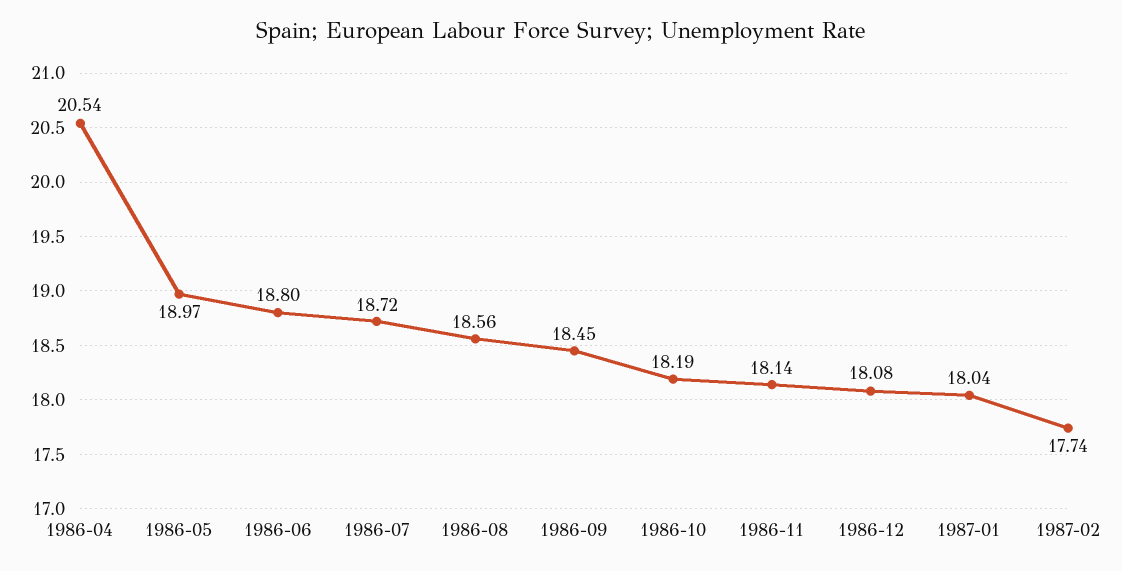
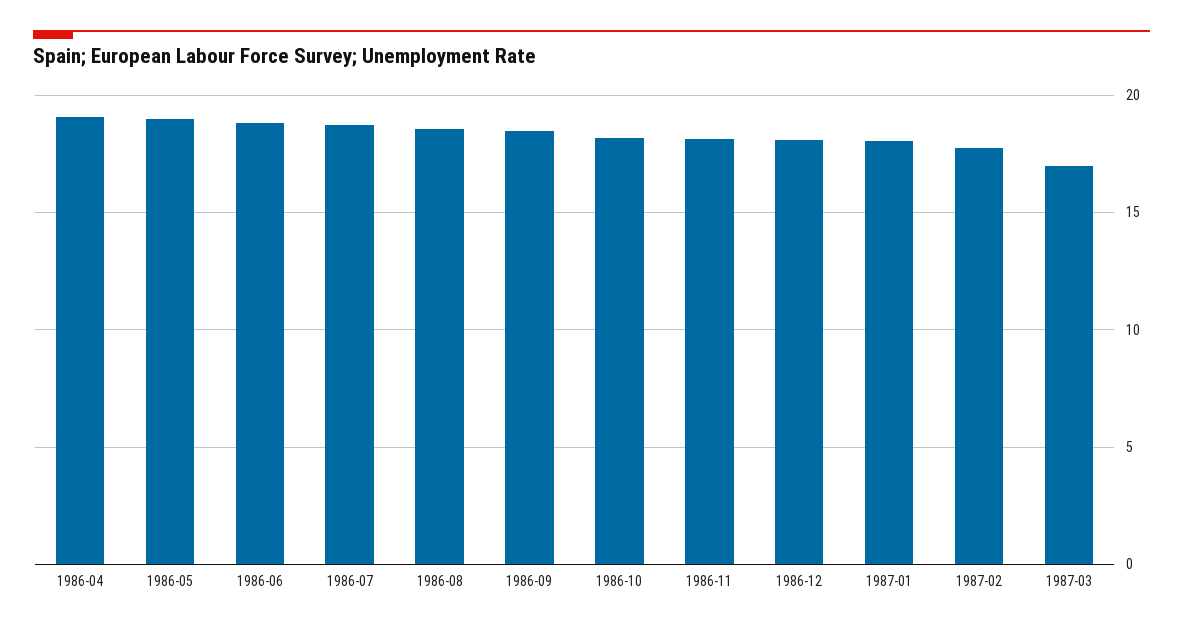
1986-04: 20.54 -> 19
1987-03: none -> 17

